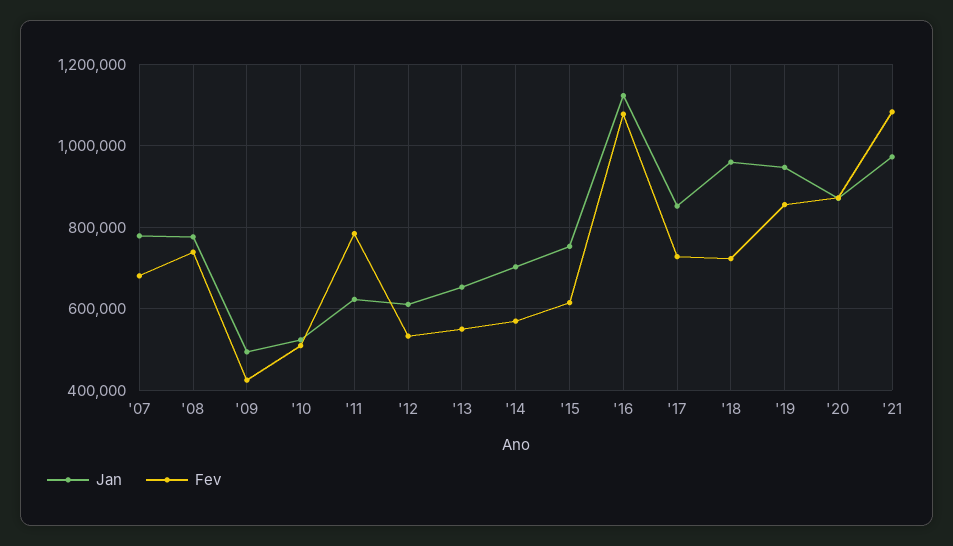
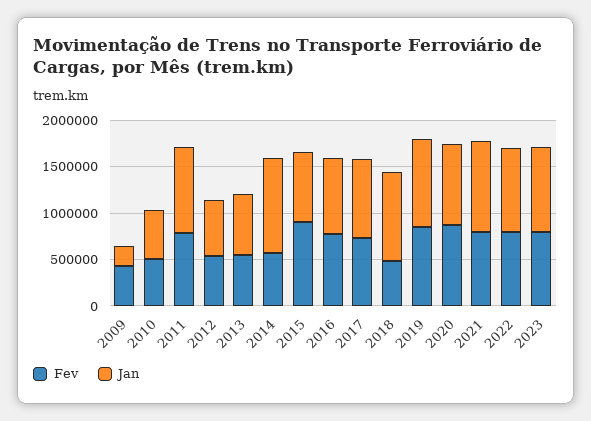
Jan, '07: 780000 -> none
Fev, '07: 680000 -> none
Jan, '08: 780000 -> none
Fev, '08: 740000 -> none
Jan, '09: 500000 -> 200000
Jan, '11: 620000 -> 900000
Jan, '14: 700000 -> 1000000
Fev, '15: 620000 -> 900000
Jan, '16: 1120000 -> 800000
Fev, '16: 1080000 -> 800000
Fev, '18: 720000 -> 500000
Fev, '21: 1080000 -> 800000
Fev, 2022: none -> 800000
Jan, 2022: none -> 900000
Fev, 2023: none -> 800000
Jan, 2023: none -> 900000

